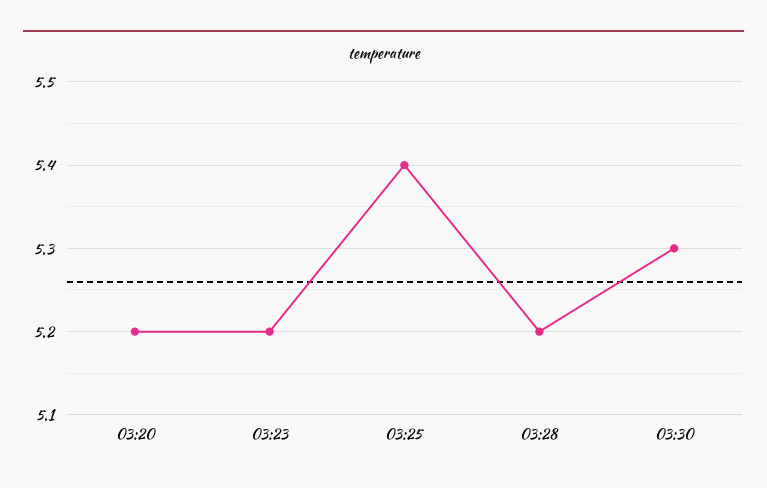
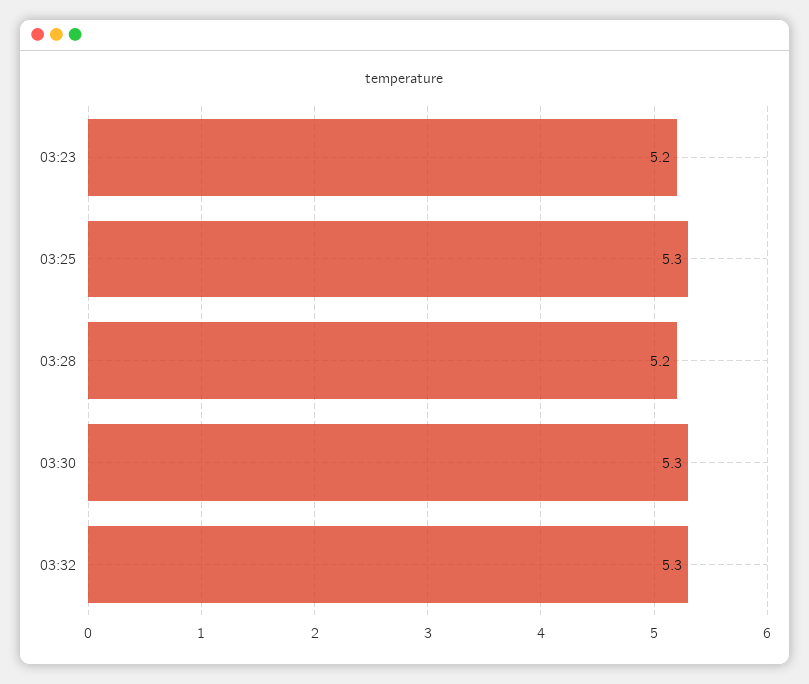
03:20: 5.2 -> none
03:25: 5.4 -> 5.3
03:32: none -> 5.3

